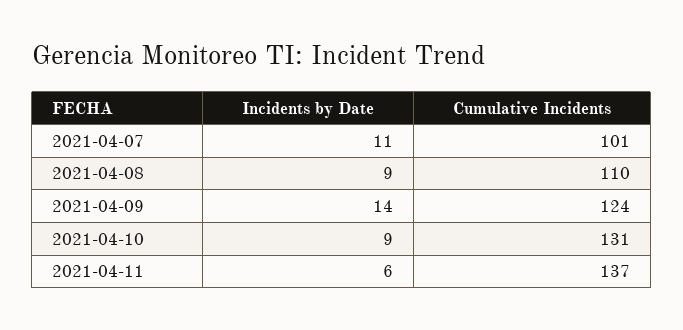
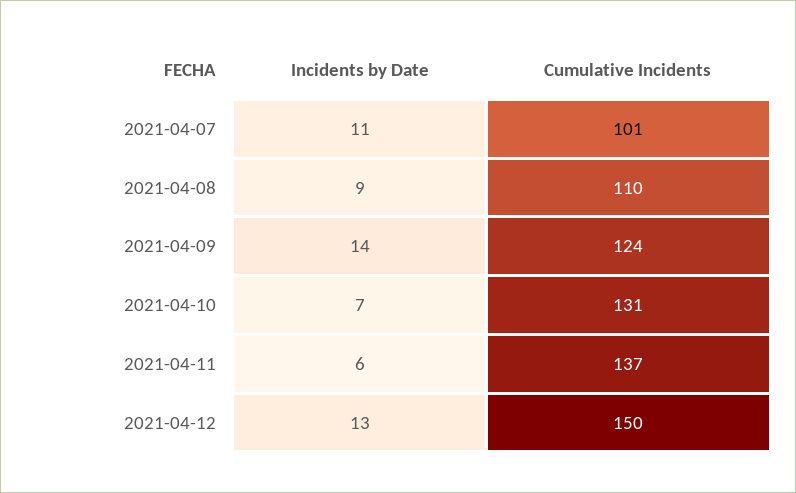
Incidents by Date, 2021-04-10: 9 -> 7
Incidents by Date, 2021-04-12: none -> 13
Cumulative Incidents, 2021-04-12: none -> 150

